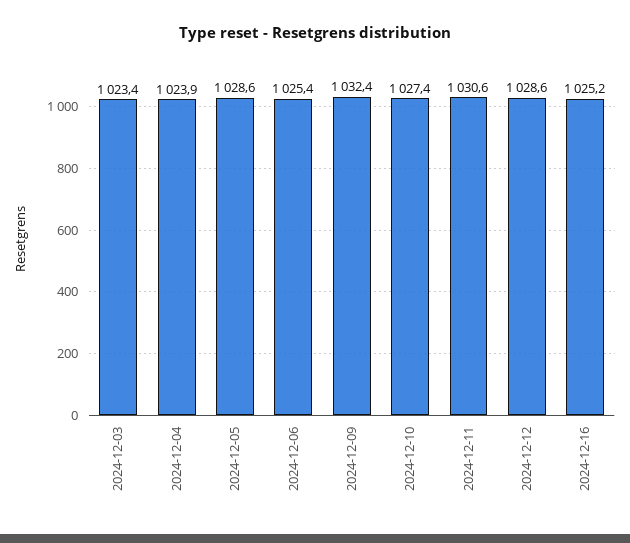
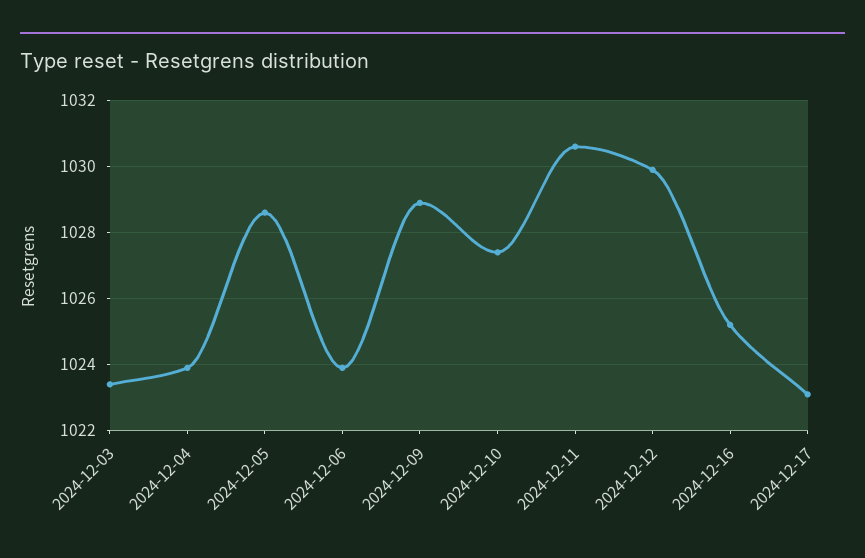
2024-12-06: 1025.4 -> 1024
2024-12-09: 1032.4 -> 1029
2024-12-12: 1028.6 -> 1030
2024-12-17: none -> 1023

